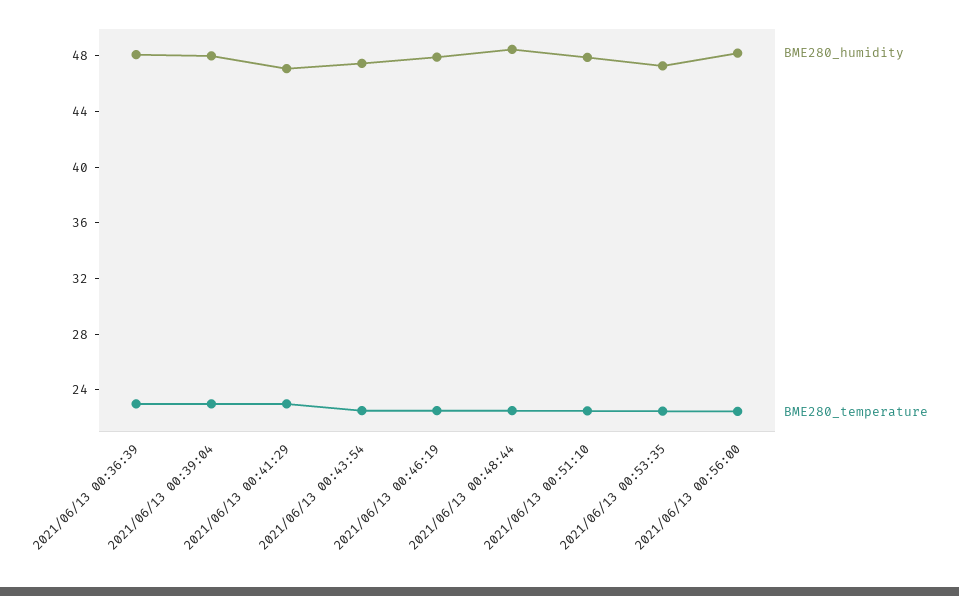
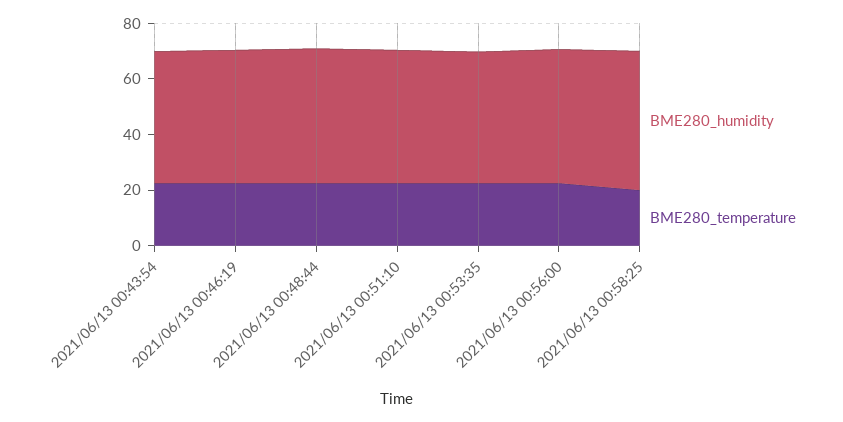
BME280_humidity, 2021/06/13 00:36:39: 48 -> none
BME280_temperature, 2021/06/13 00:36:39: 23 -> none
BME280_humidity, 2021/06/13 00:39:04: 48 -> none
BME280_temperature, 2021/06/13 00:39:04: 23 -> none
BME280_humidity, 2021/06/13 00:41:29: 47 -> none
BME280_temperature, 2021/06/13 00:41:29: 23 -> none
BME280_humidity, 2021/06/13 00:58:25: none -> 50
BME280_temperature, 2021/06/13 00:58:25: none -> 20

